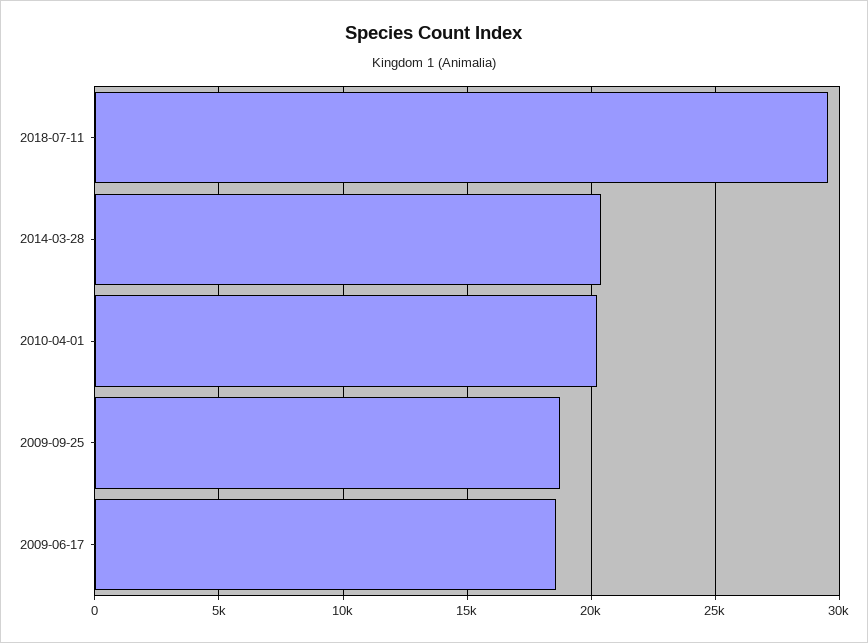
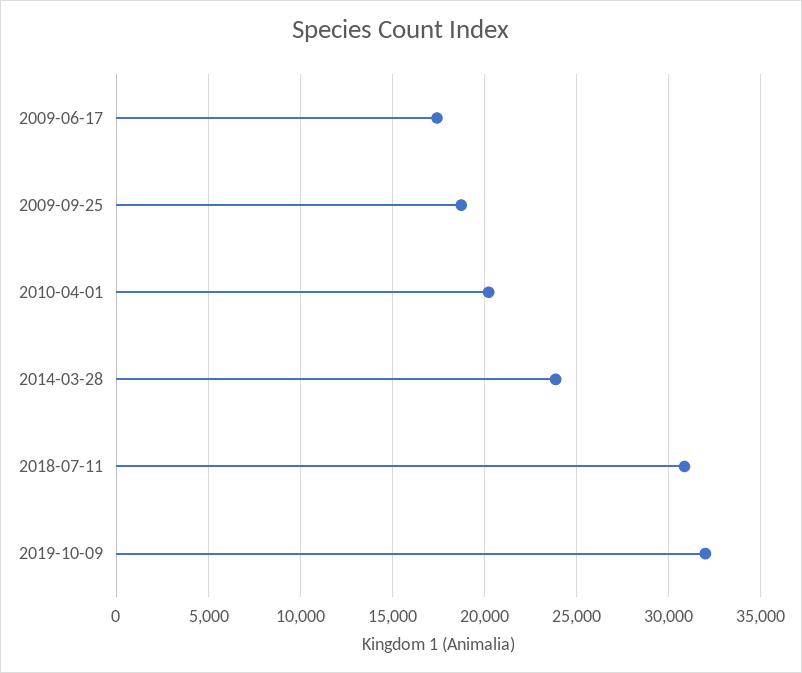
2018-07-11: 29500 -> 31000
2014-03-28: 20500 -> 24000
2009-06-17: 18500 -> 17500
2019-10-09: none -> 32000

